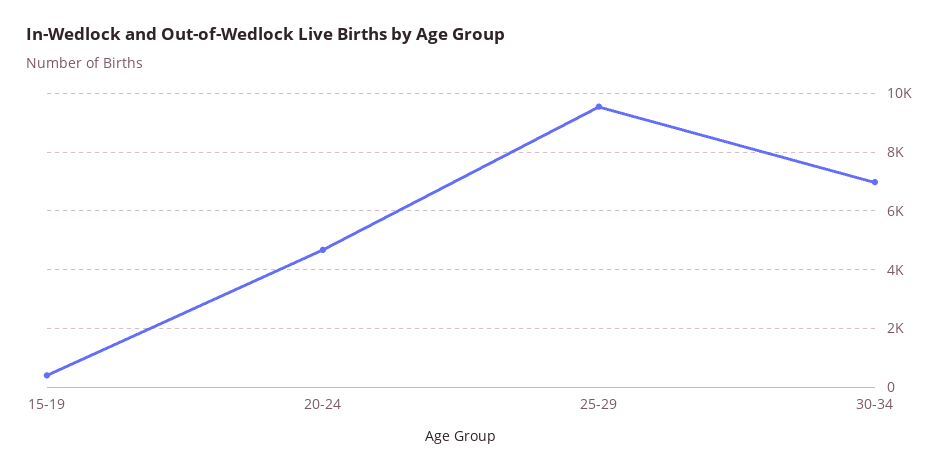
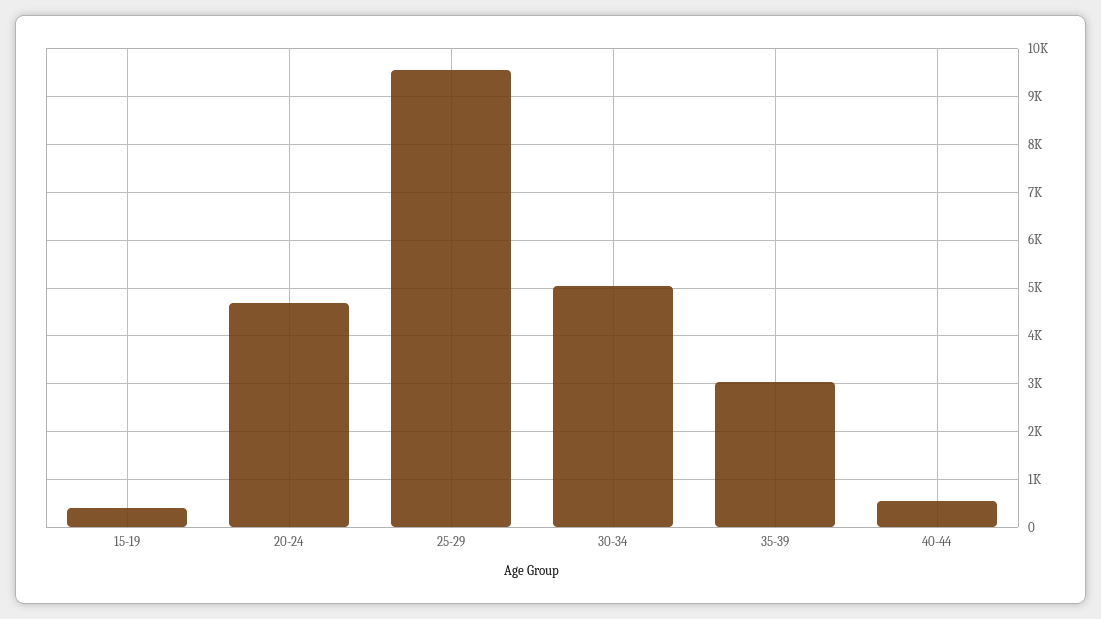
30-34: 7000 -> 5000
35-39: none -> 3000
40-44: none -> 600

